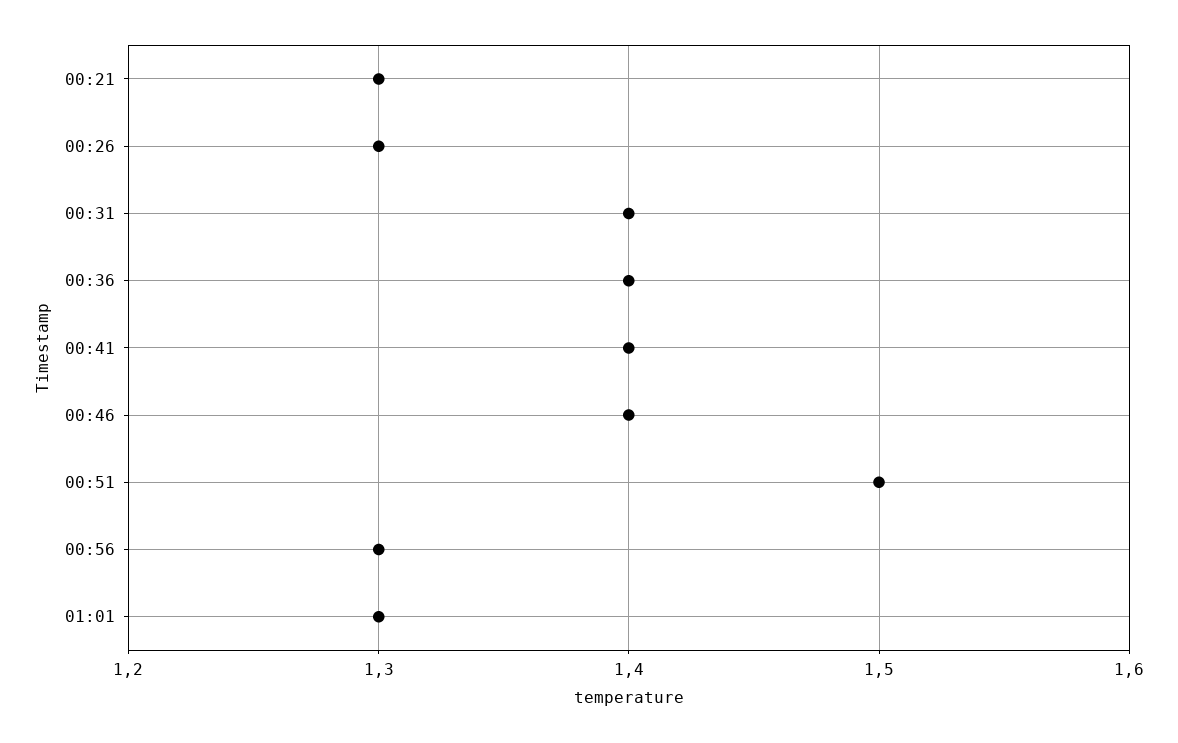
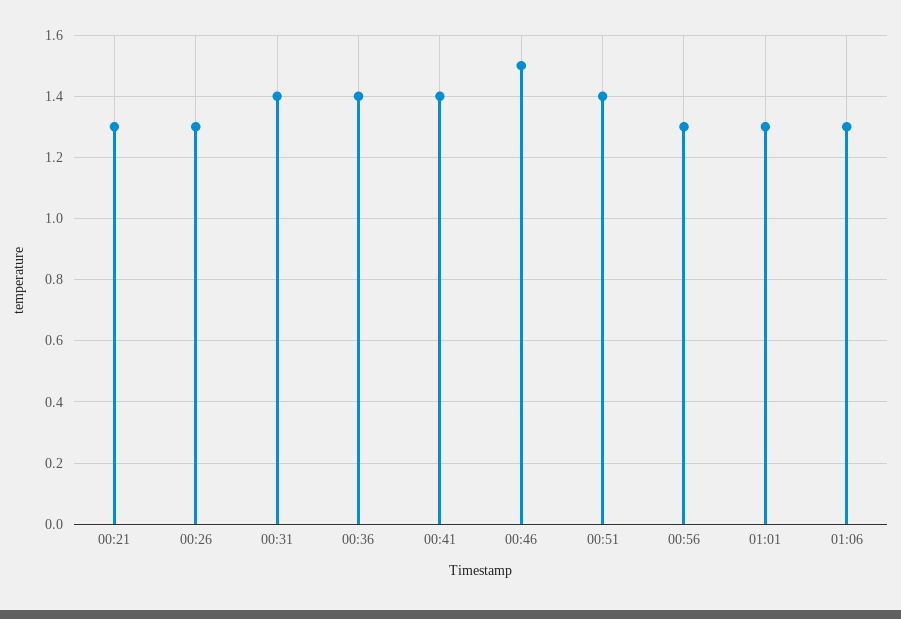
00:46: 1.4 -> 1.5
00:51: 1.5 -> 1.4
01:06: none -> 1.3

